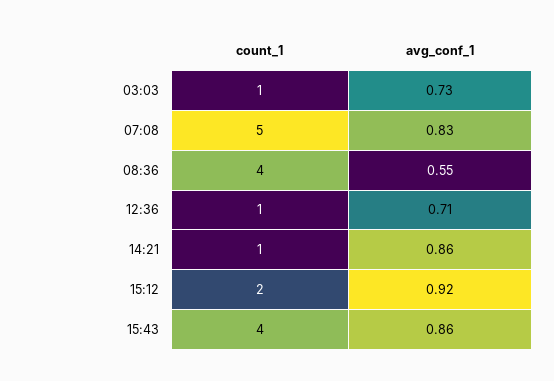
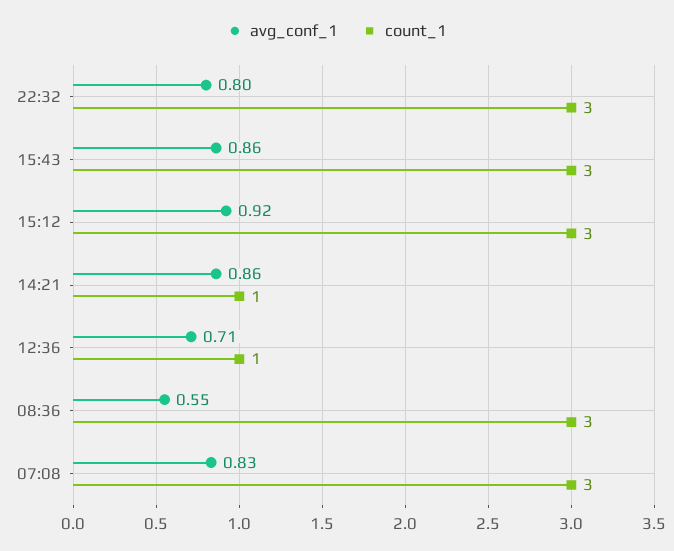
count_1, 03:03: 1 -> none
avg_conf_1, 03:03: 0.73 -> none
count_1, 07:08: 5 -> 3
count_1, 08:36: 4 -> 3
count_1, 15:12: 2 -> 3
count_1, 15:43: 4 -> 3
avg_conf_1, 22:32: none -> 0.8
count_1, 22:32: none -> 3

